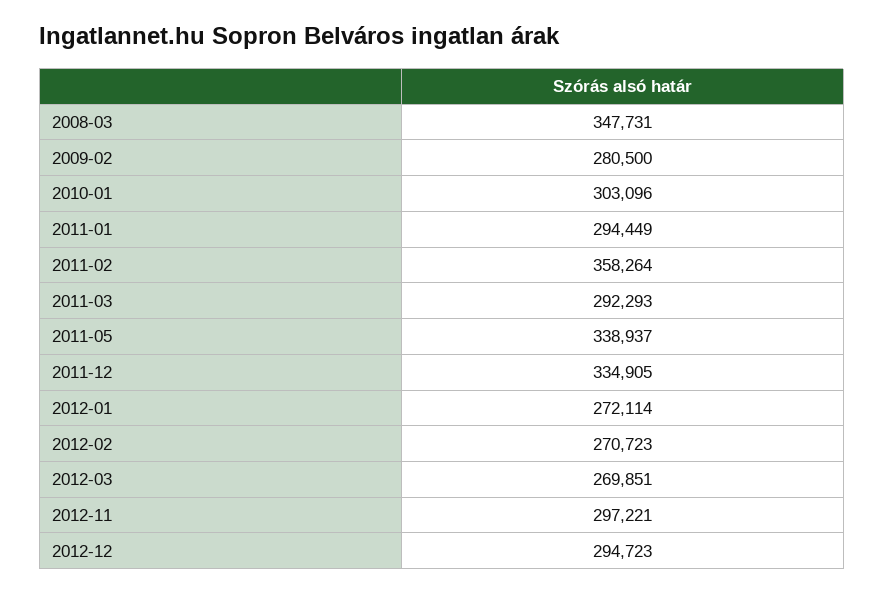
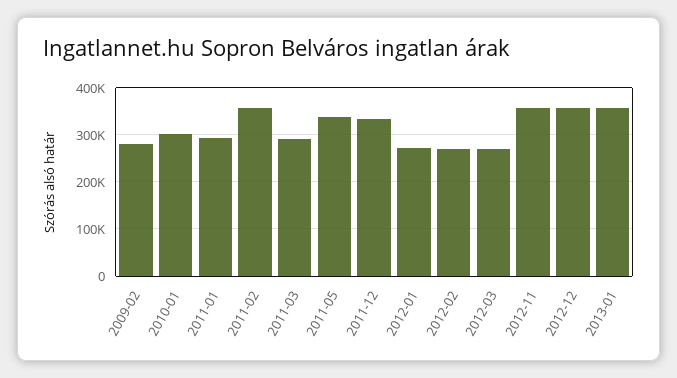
2008-03: 347731 -> none
2012-11: 297221 -> 360000
2012-12: 294723 -> 360000
2013-01: none -> 360000

